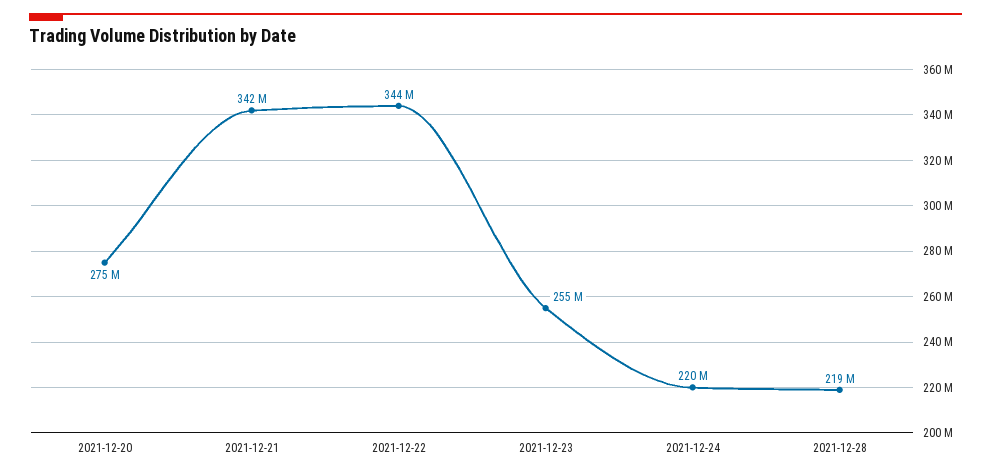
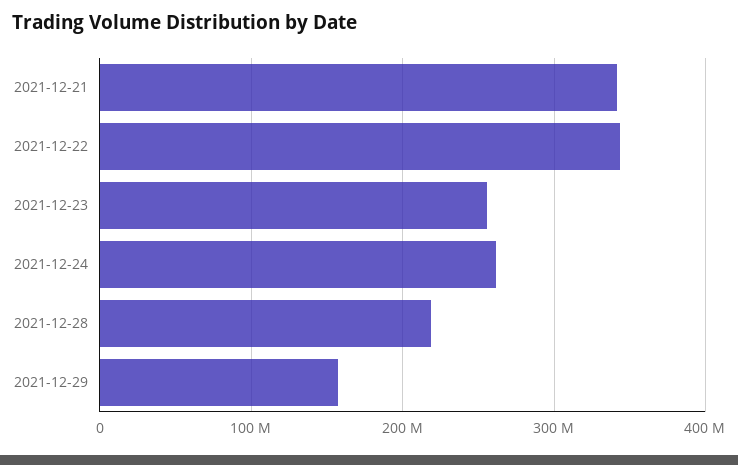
2021-12-20: 275000000 -> none
2021-12-24: 220000000 -> 260000000
2021-12-29: none -> 160000000

